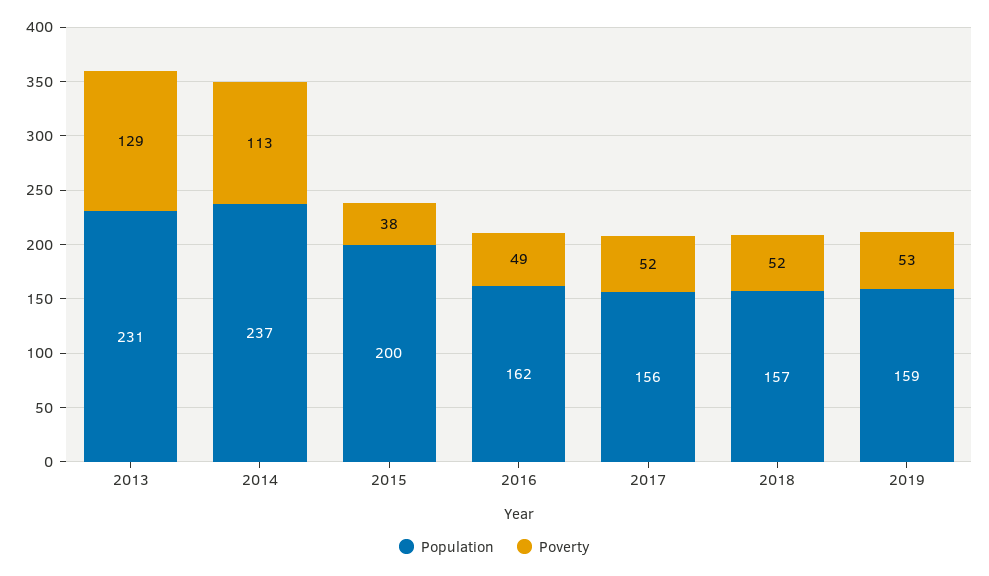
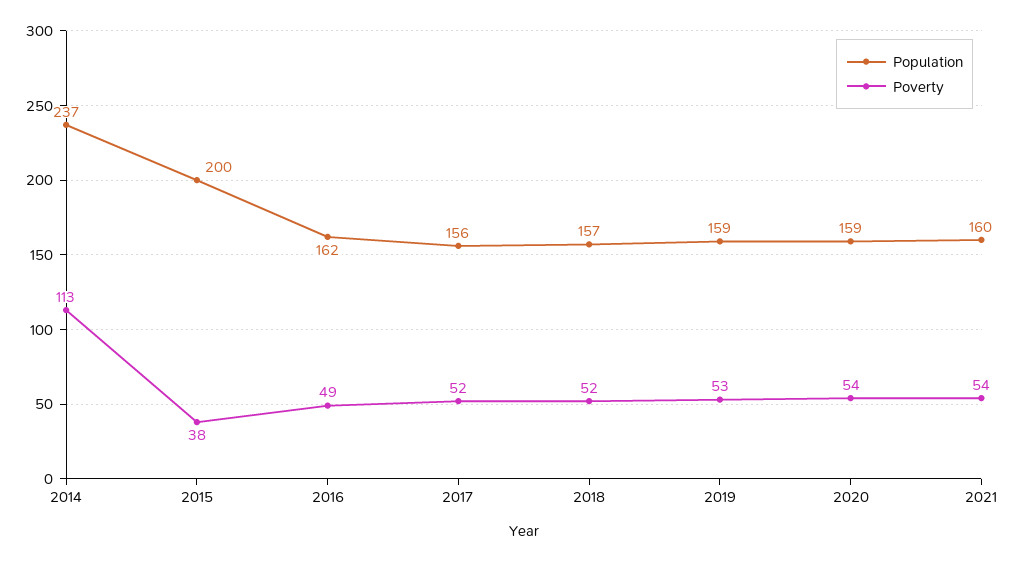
Population, 2013: 231 -> none
Poverty, 2013: 129 -> none
Population, 2020: none -> 159
Poverty, 2020: none -> 54
Population, 2021: none -> 160
Poverty, 2021: none -> 54

